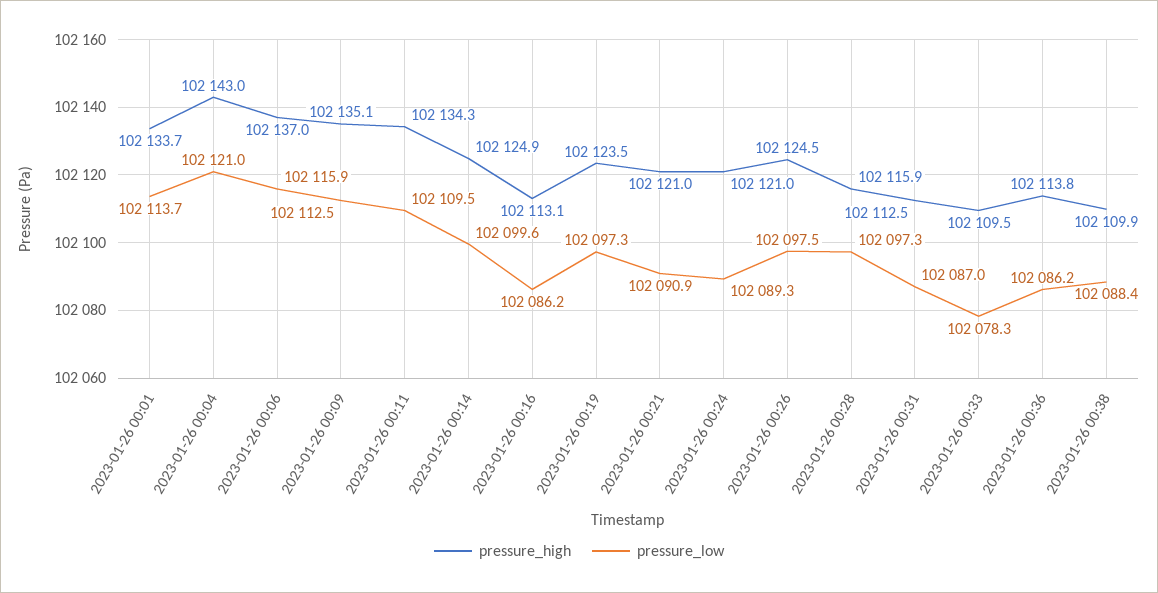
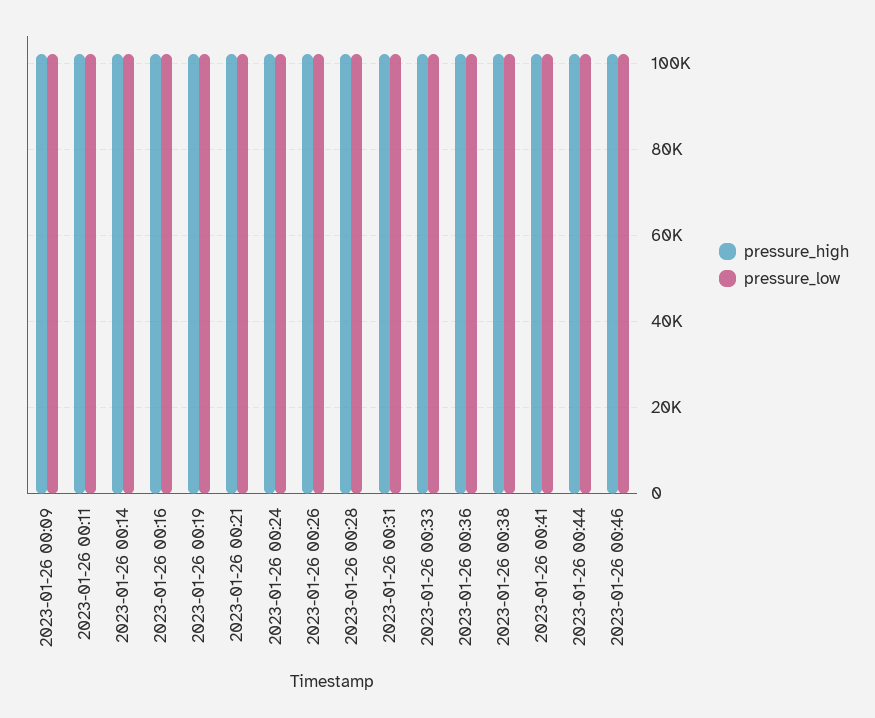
pressure_high, 2023-01-26 00:01: 102133.7 -> none
pressure_low, 2023-01-26 00:01: 102113.7 -> none
pressure_high, 2023-01-26 00:04: 102143 -> none
pressure_low, 2023-01-26 00:04: 102121 -> none
pressure_high, 2023-01-26 00:06: 102137 -> none
pressure_low, 2023-01-26 00:06: 102115.9 -> none
pressure_high, 2023-01-26 00:41: none -> 102000
pressure_low, 2023-01-26 00:41: none -> 102000
pressure_high, 2023-01-26 00:44: none -> 102000
pressure_low, 2023-01-26 00:44: none -> 102000
pressure_high, 2023-01-26 00:46: none -> 102000
pressure_low, 2023-01-26 00:46: none -> 102000

